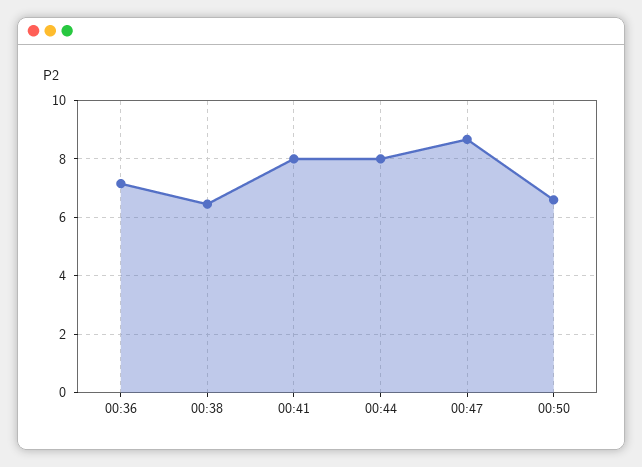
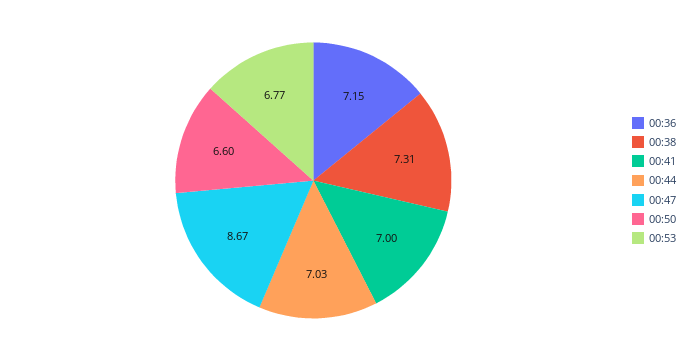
00:38: 6.5 -> 7.31
00:41: 8 -> 7
00:44: 8 -> 7.03
00:53: none -> 6.77

